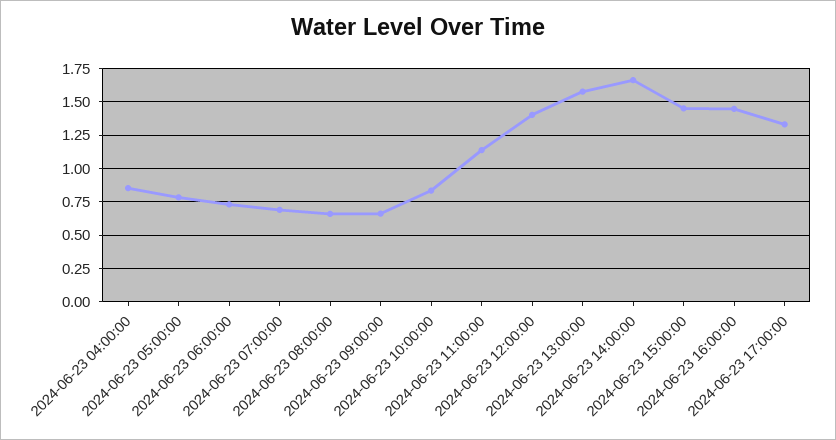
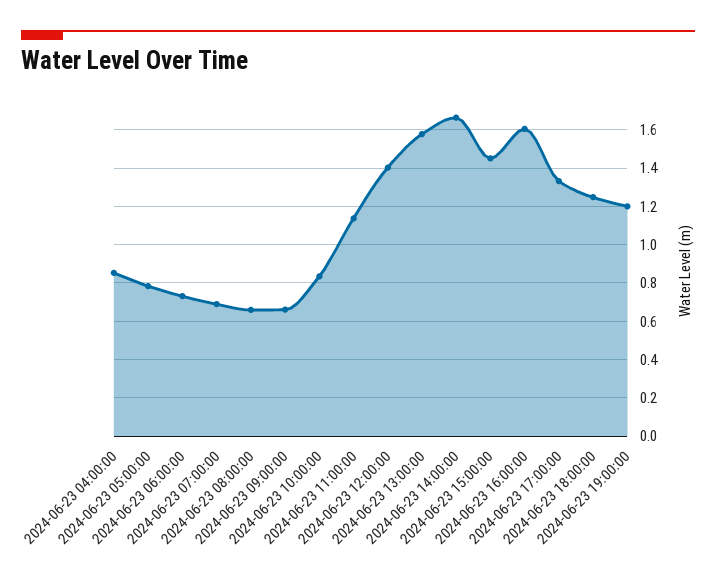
2024-06-23 16:00:00: 1.45 -> 1.6
2024-06-23 18:00:00: none -> 1.25
2024-06-23 19:00:00: none -> 1.2

